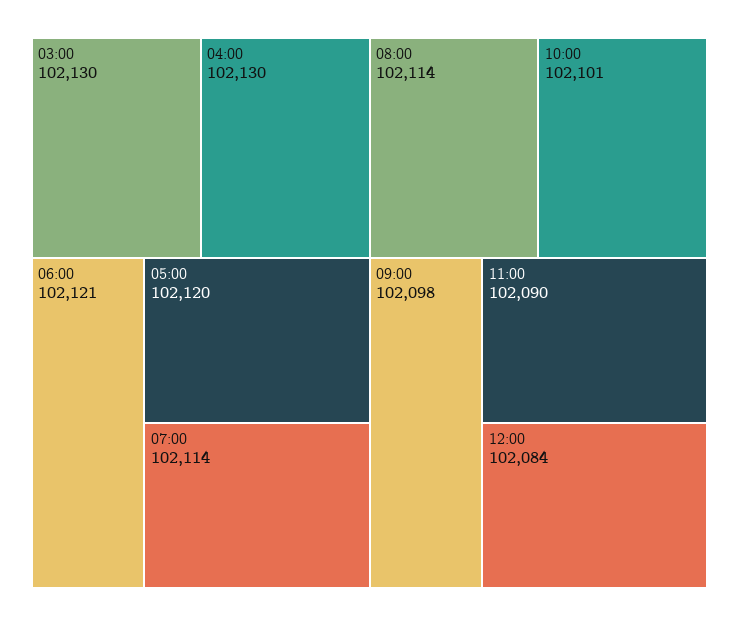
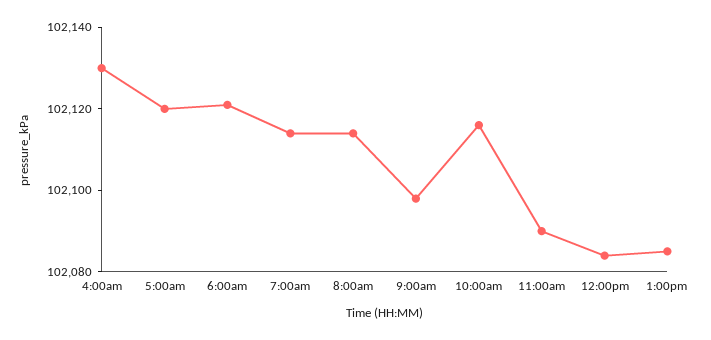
03:00: 102130 -> none
10:00: 102101 -> 102115
1:00pm: none -> 102085

